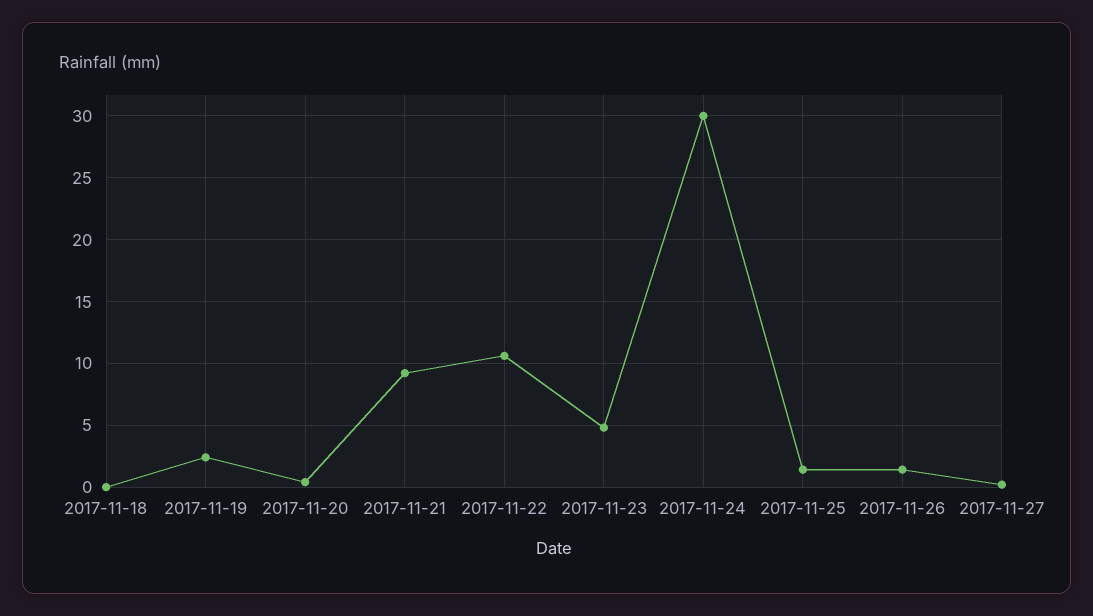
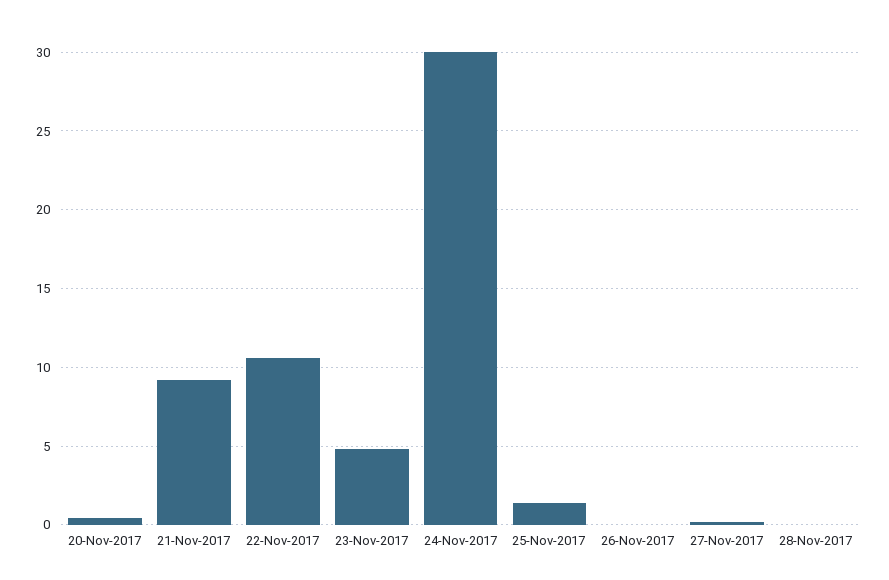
2017-11-18: 0 -> none
2017-11-19: 2.5 -> none
2017-11-26: 1.5 -> 0
28-Nov-2017: none -> 0

